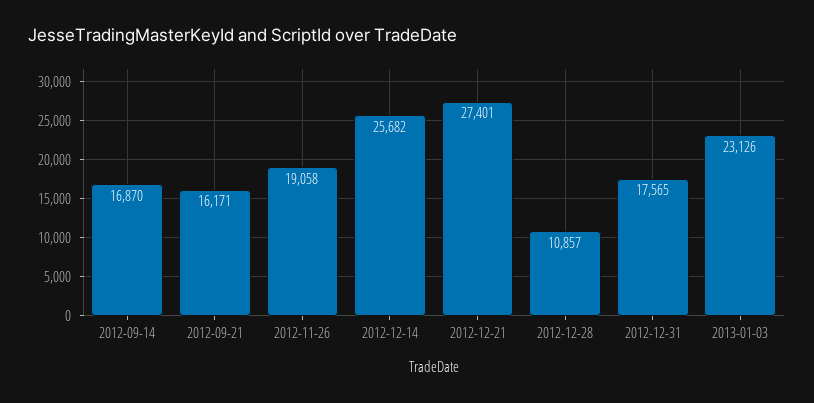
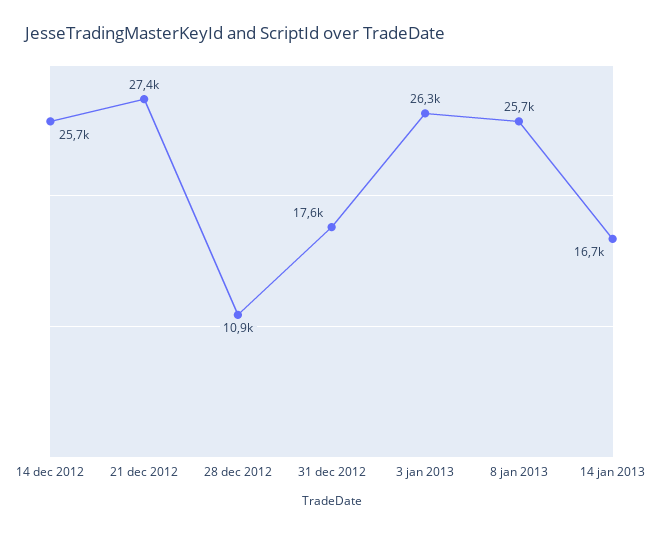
2012-09-14: 16870 -> none
2012-09-21: 16171 -> none
2012-11-26: 19058 -> none
2013-01-03: 23126 -> 26300
8 jan 2013: none -> 25700
14 jan 2013: none -> 16700

